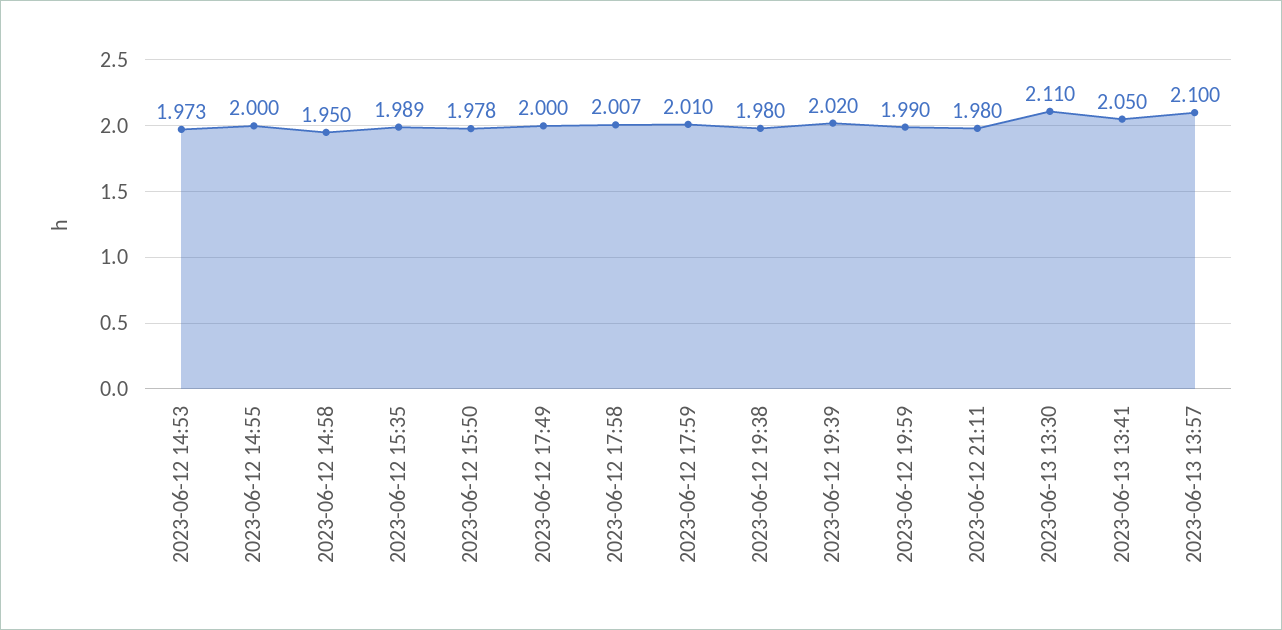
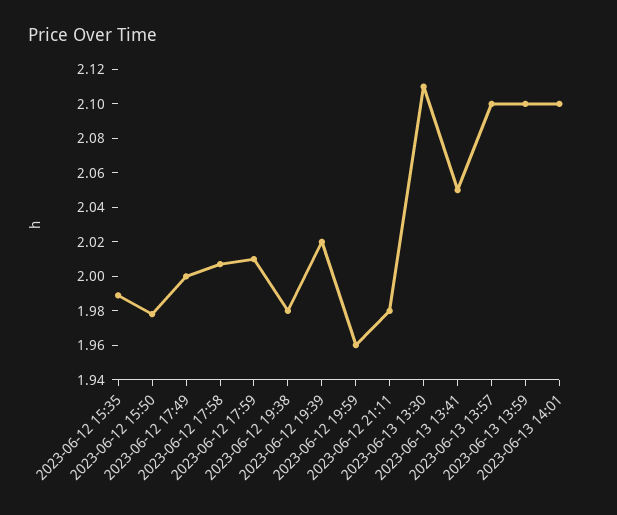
2023-06-12 14:53: 1.973 -> none
2023-06-12 14:55: 2 -> none
2023-06-12 14:58: 1.95 -> none
2023-06-12 19:59: 1.99 -> 1.96
2023-06-13 13:59: none -> 2.1
2023-06-13 14:01: none -> 2.1

